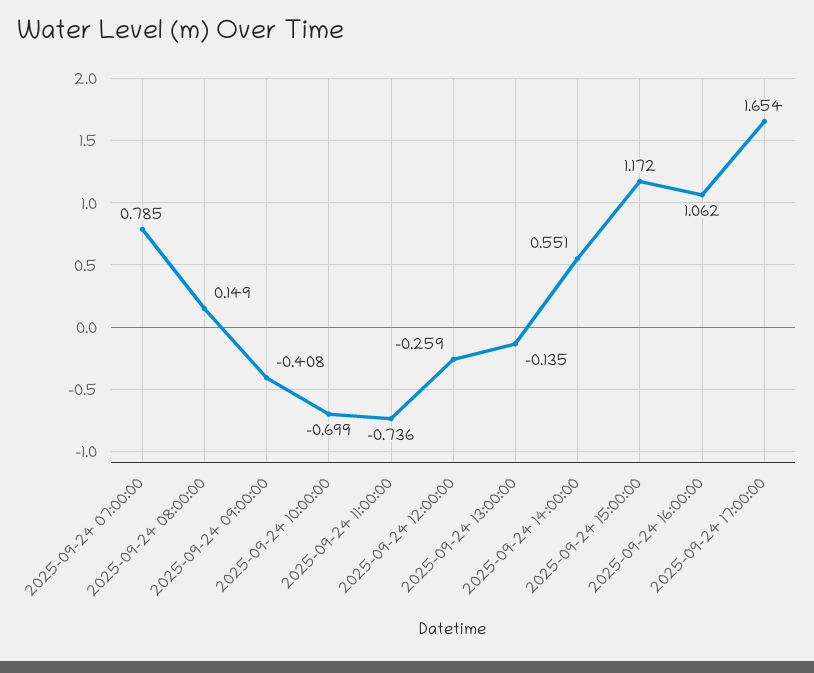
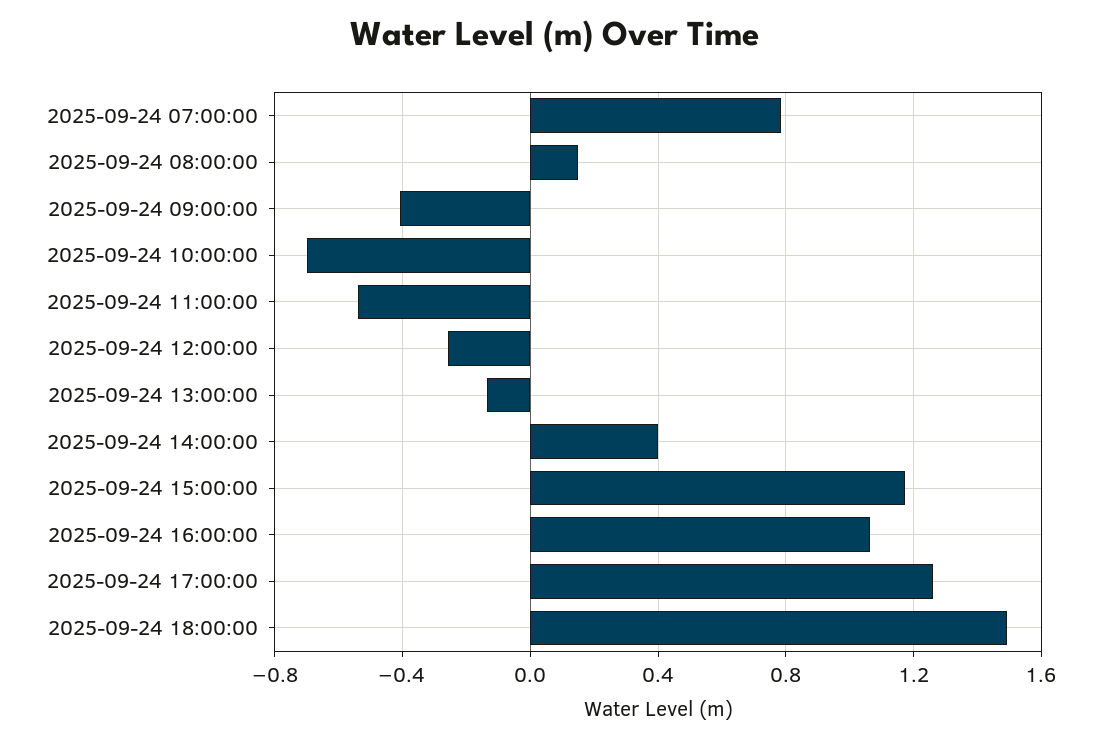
2025-09-24 11:00:00: -0.736 -> -0.55
2025-09-24 14:00:00: 0.551 -> 0.4
2025-09-24 17:00:00: 1.654 -> 1.25
2025-09-24 18:00:00: none -> 1.5

